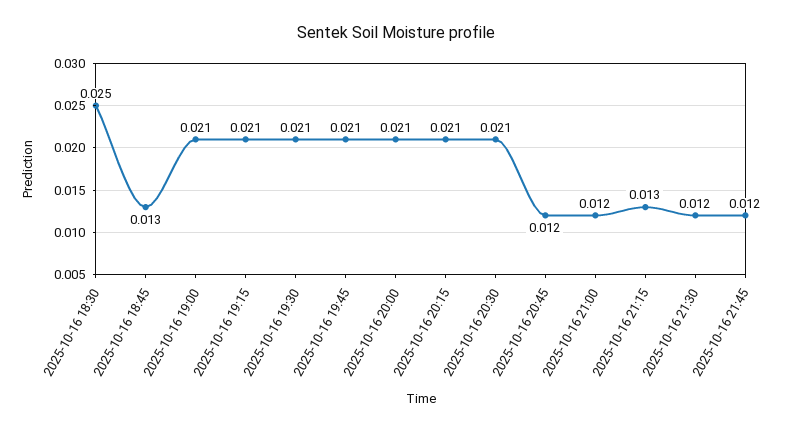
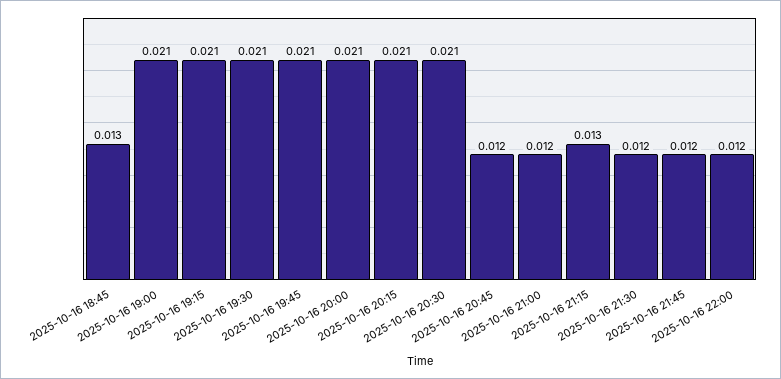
2025-10-16 18:30: 0.025 -> none
2025-10-16 22:00: none -> 0.012

